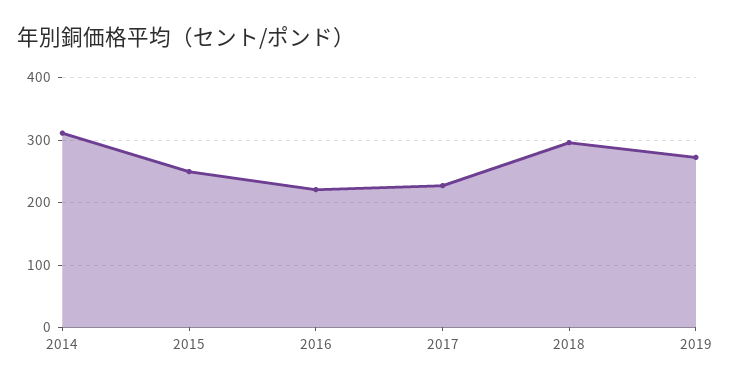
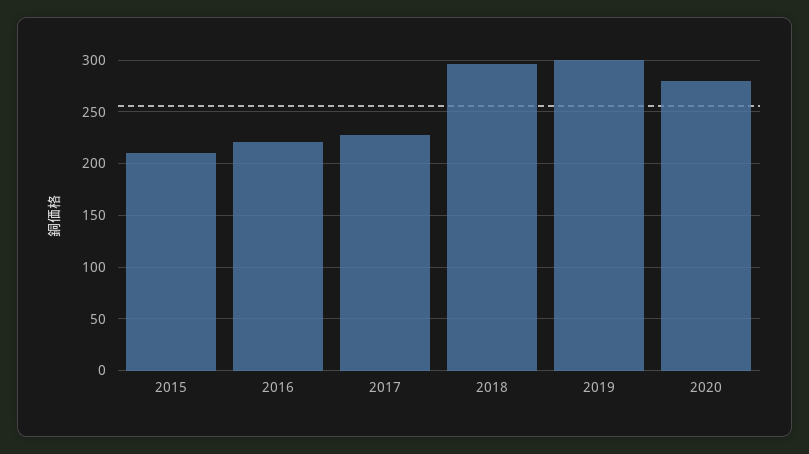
2014: 310 -> none
2015: 250 -> 210
2019: 270 -> 300
2020: none -> 280

